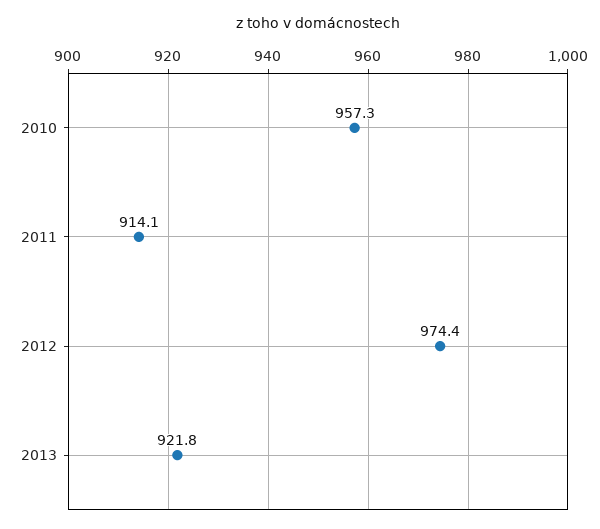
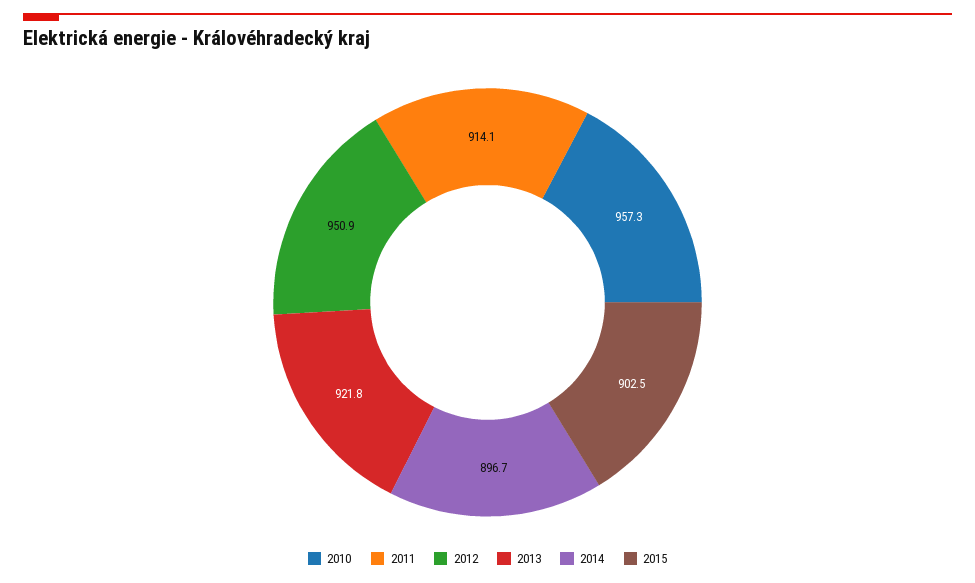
2012: 974.4 -> 950.9
2014: none -> 896.7
2015: none -> 902.5

